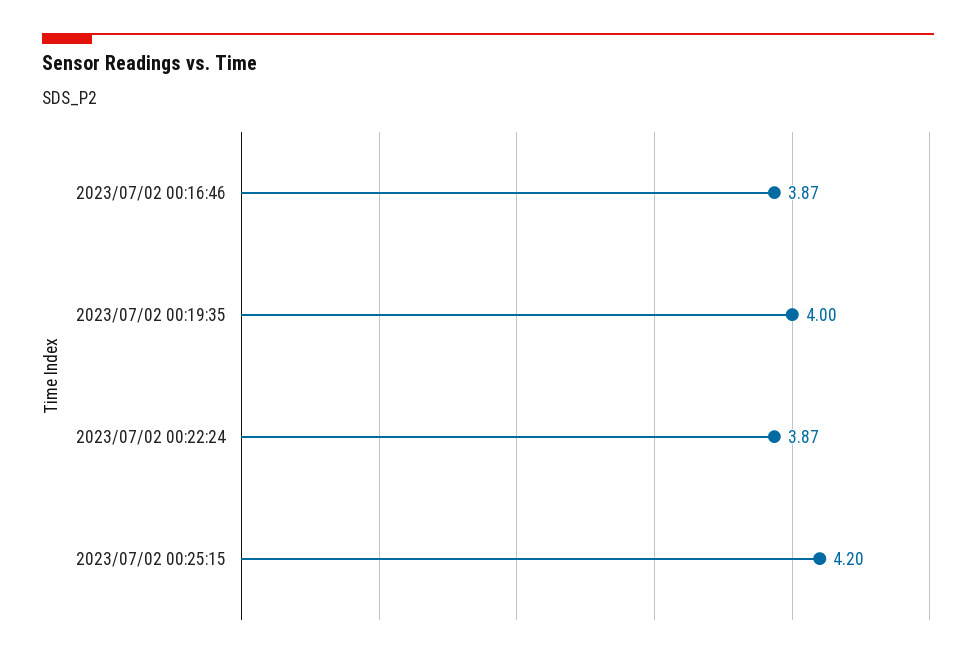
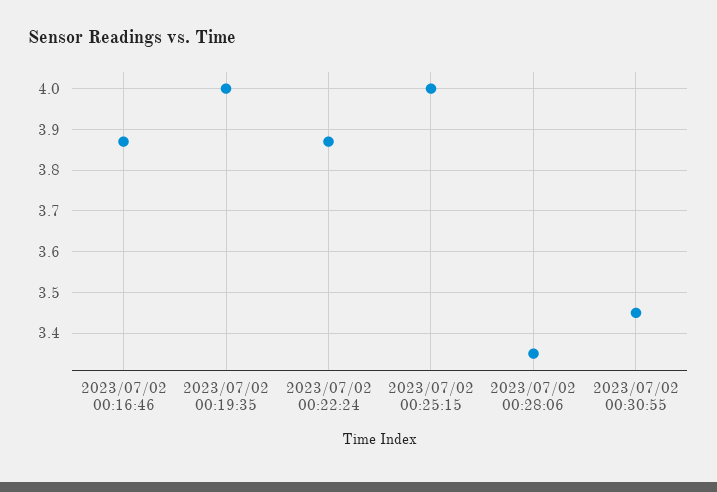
2023/07/02 00:25:15: 4.2 -> 4
2023/07/02 00:28:06: none -> 3.35
2023/07/02 00:30:55: none -> 3.45

